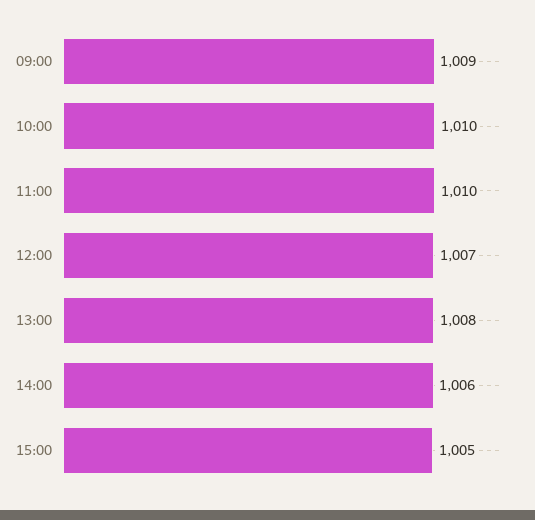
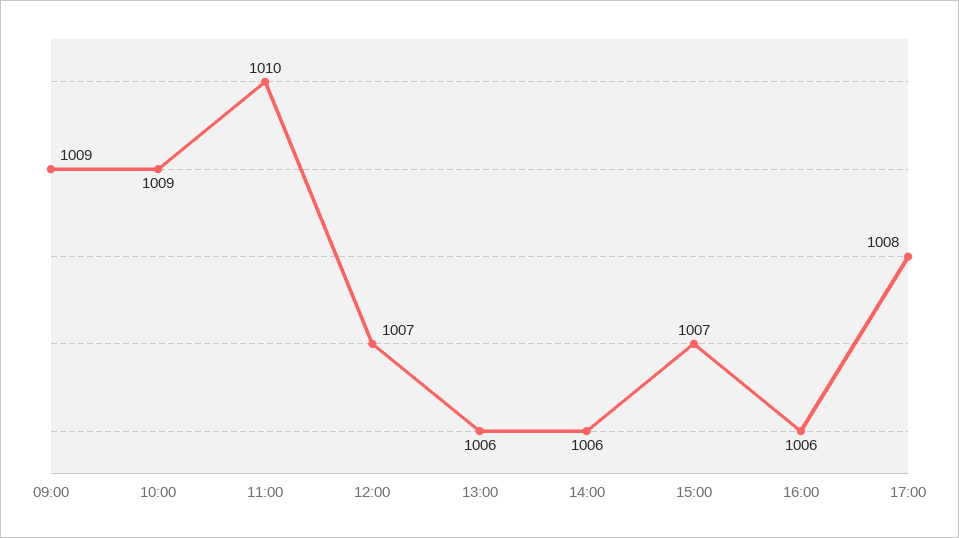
10:00: 1010 -> 1009
13:00: 1008 -> 1006
15:00: 1005 -> 1007
16:00: none -> 1006
17:00: none -> 1008

